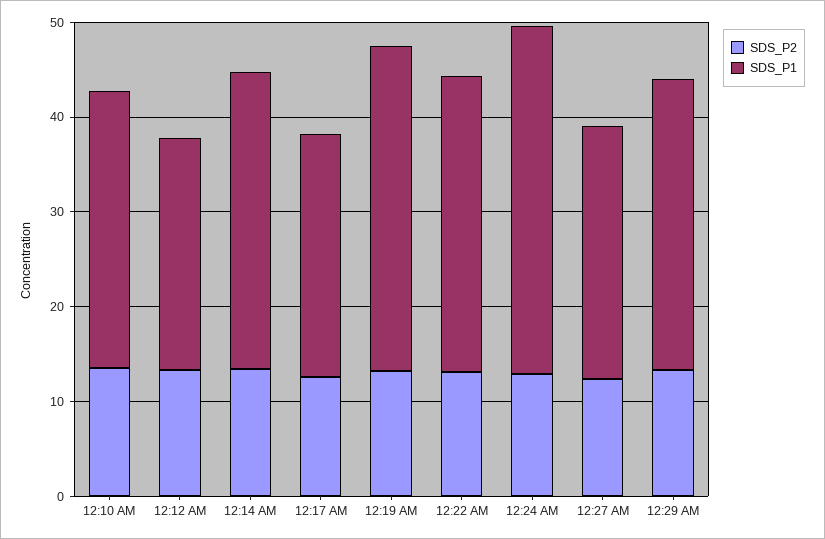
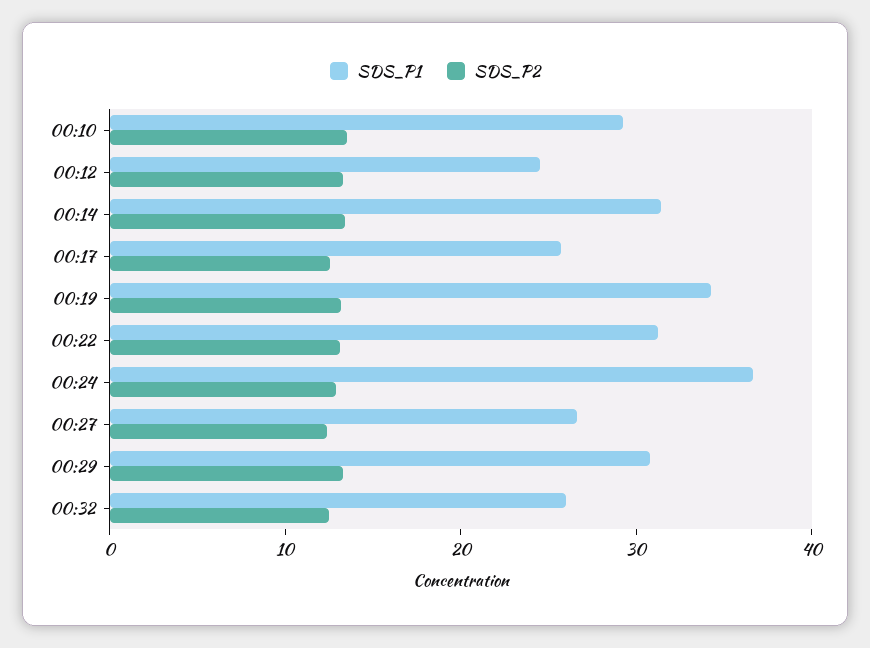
SDS_P1, 00:32: none -> 26
SDS_P2, 00:32: none -> 12

